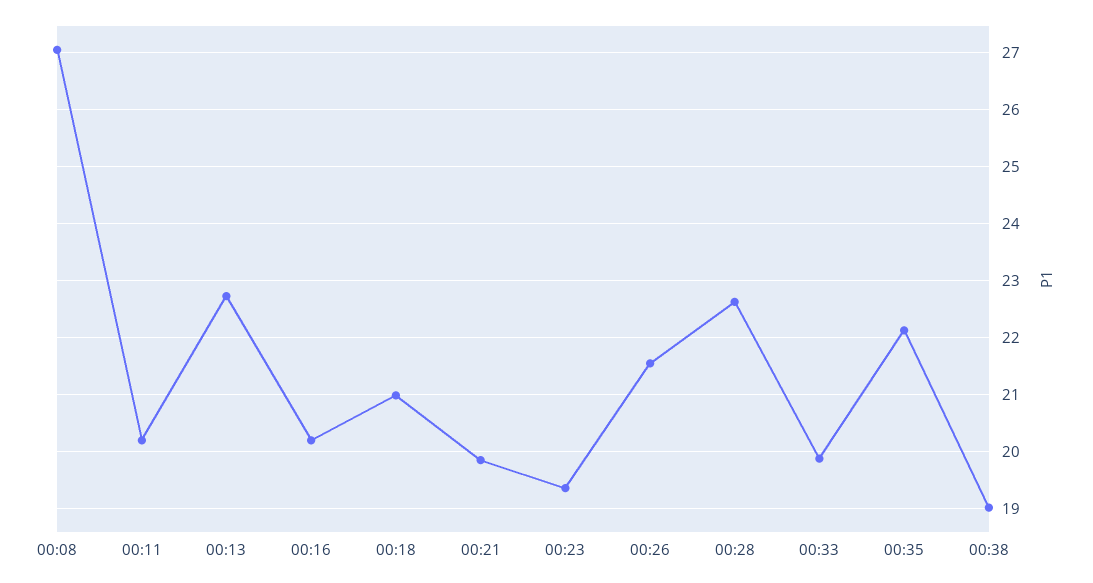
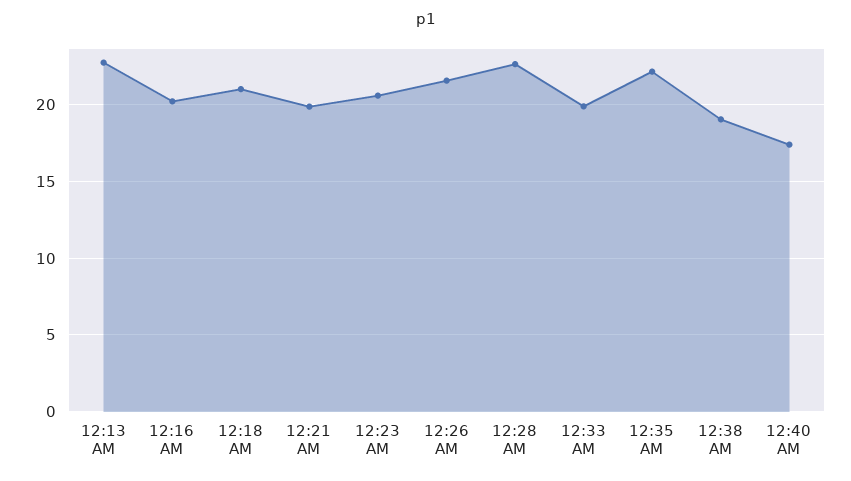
00:08: 27 -> none
00:11: 20.2 -> none
00:23: 19.4 -> 20.5
12:40 AM: none -> 17.5

